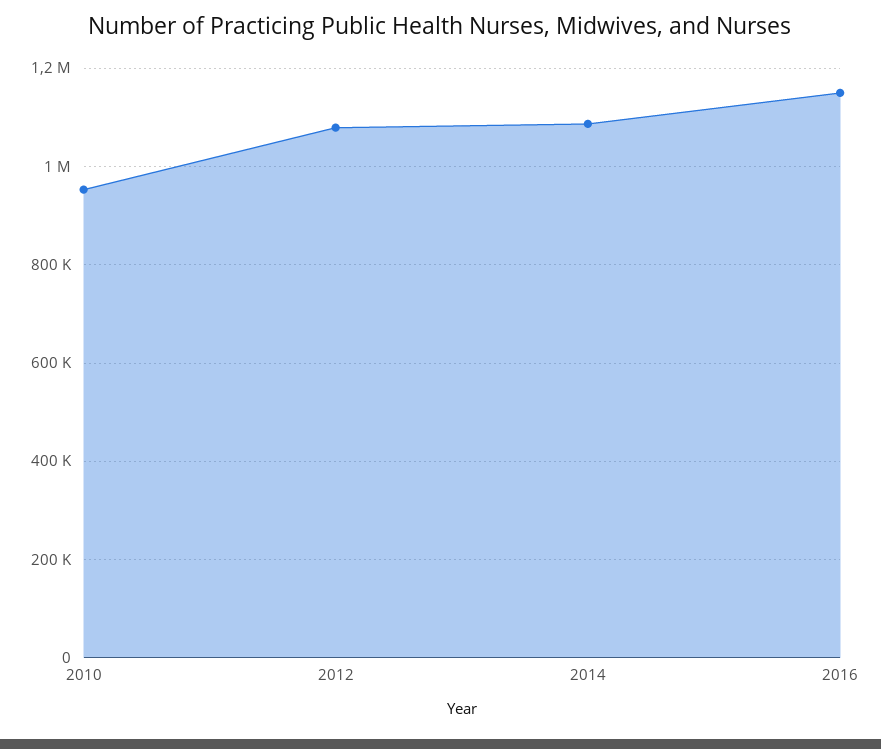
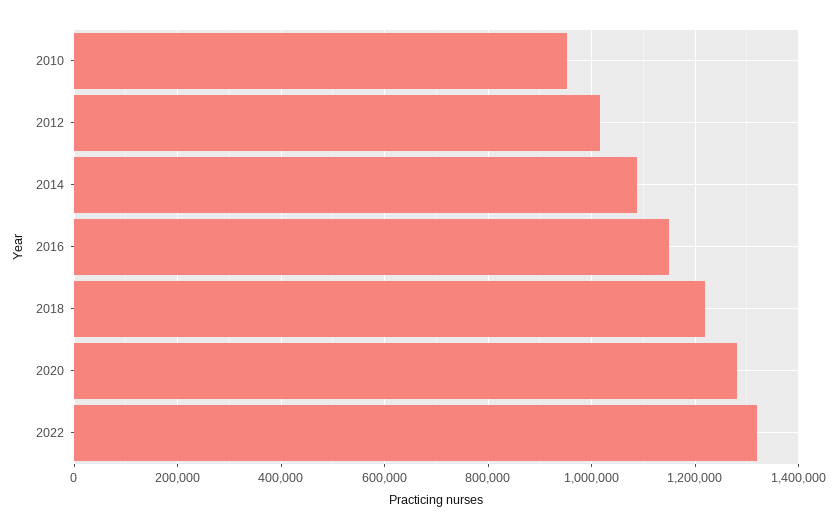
2012: 1080000 -> 1020000
2018: none -> 1220000
2020: none -> 1280000
2022: none -> 1320000

